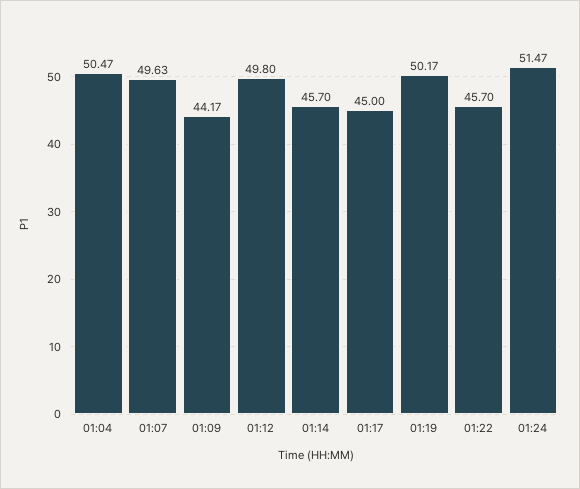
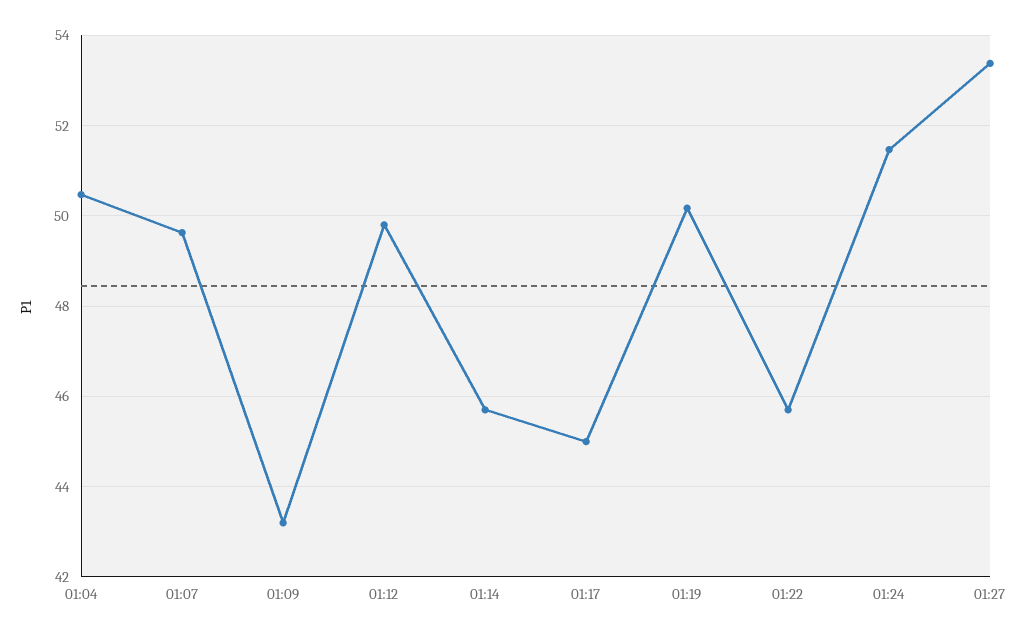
01:09: 44.17 -> 43.2
01:27: none -> 53.4

